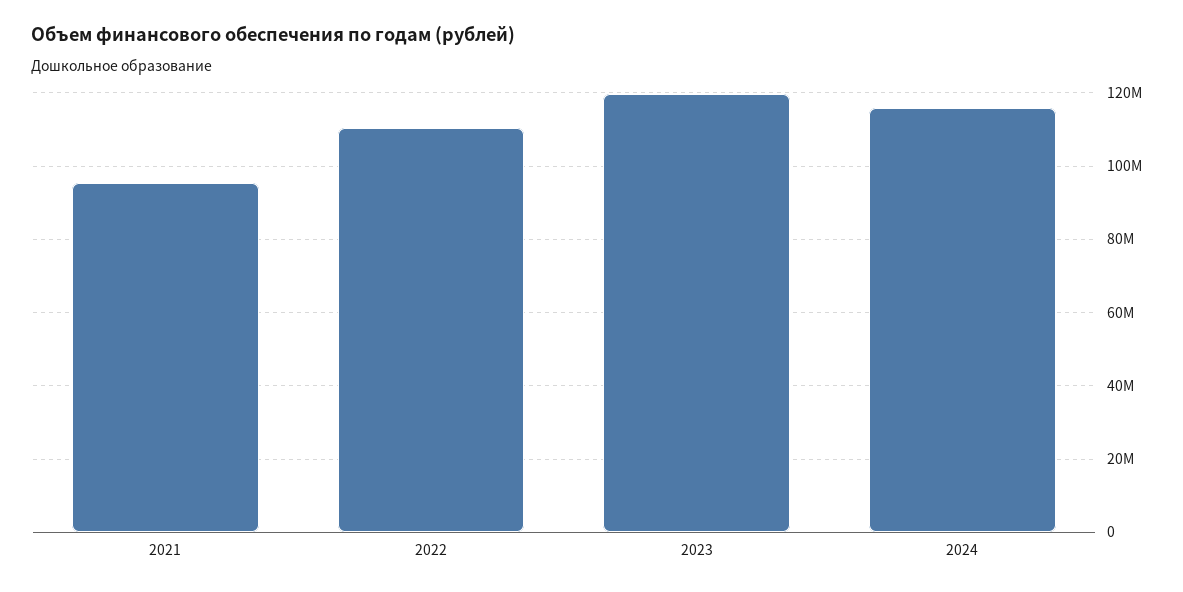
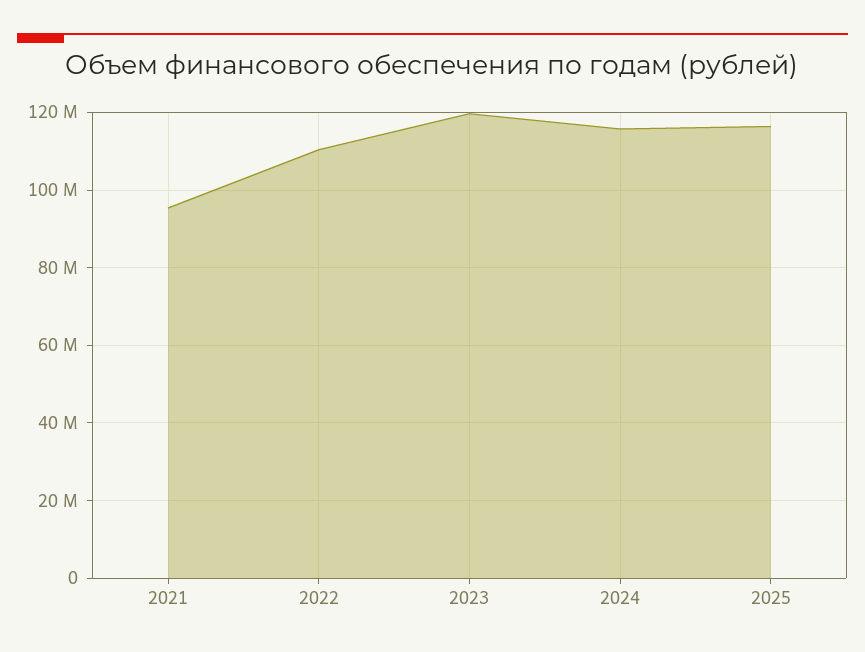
2025: none -> 116000000

